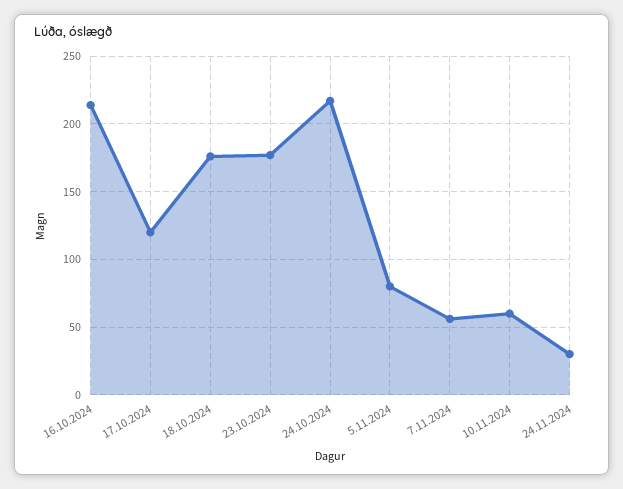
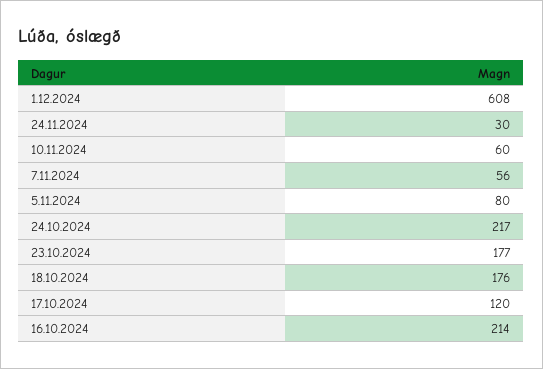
1.12.2024: none -> 608

